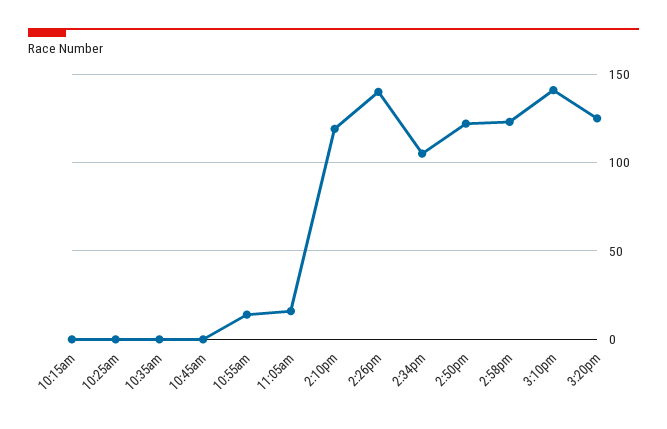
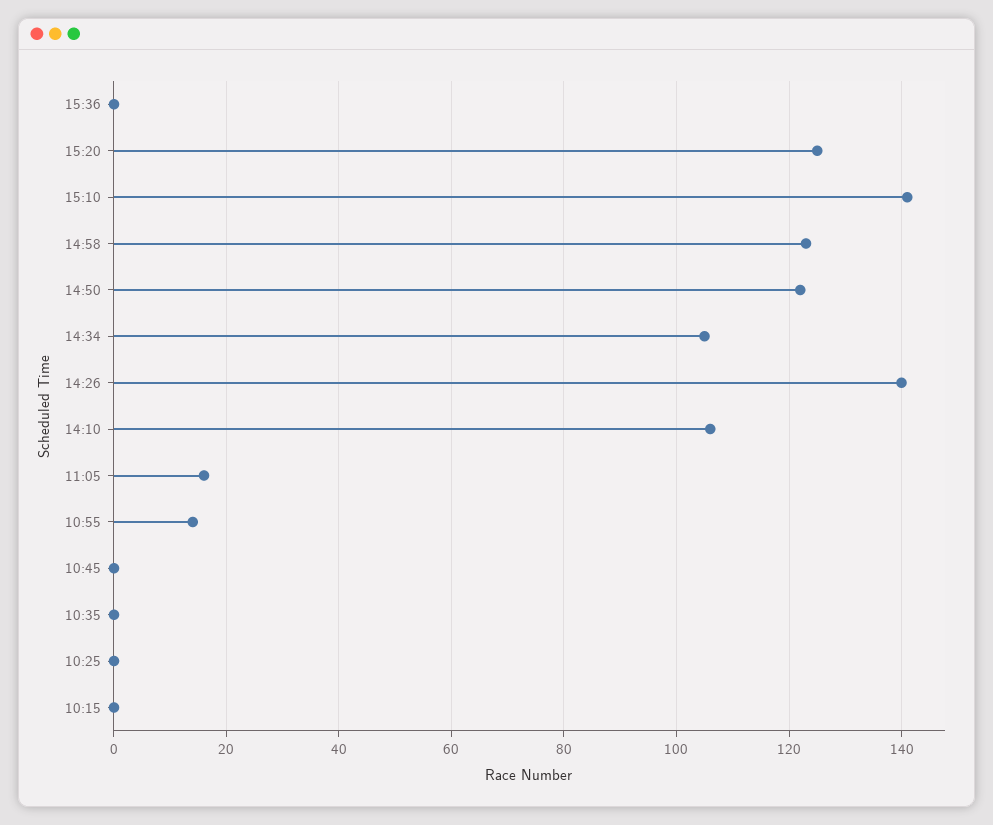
2:10pm: 120 -> 105
15:36: none -> 0

